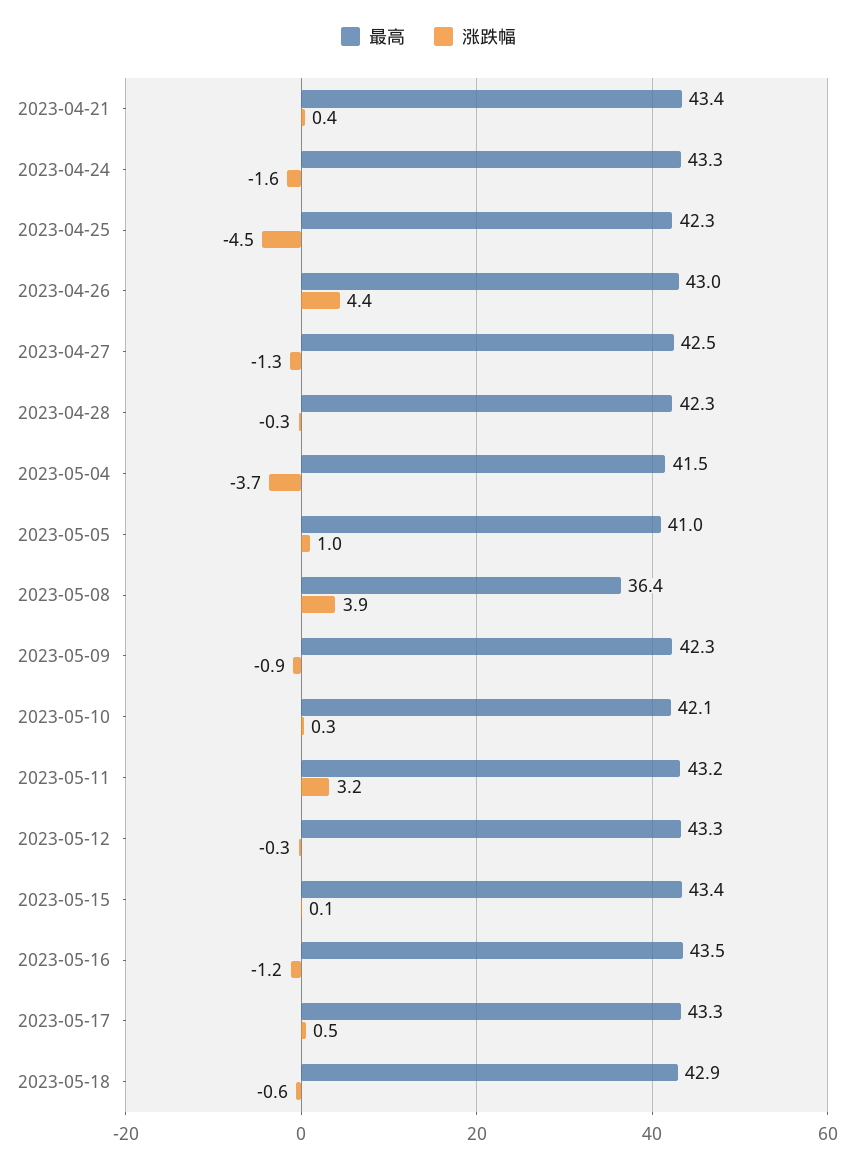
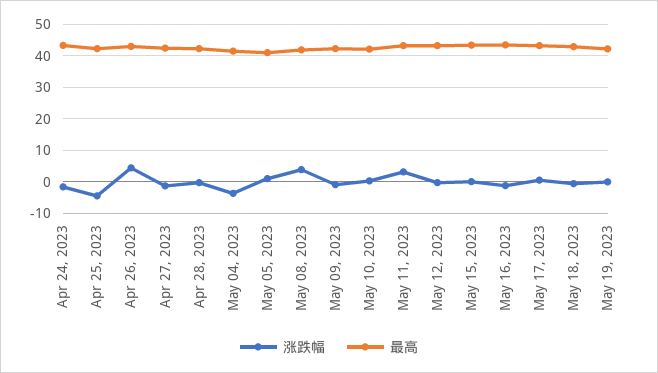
最高, 2023-04-21: 43.4 -> none
涨跌幅, 2023-04-21: 0.4 -> none
最高, 2023-05-08: 36.4 -> 42
涨跌幅, May 19, 2023: none -> 0
最高, May 19, 2023: none -> 42

